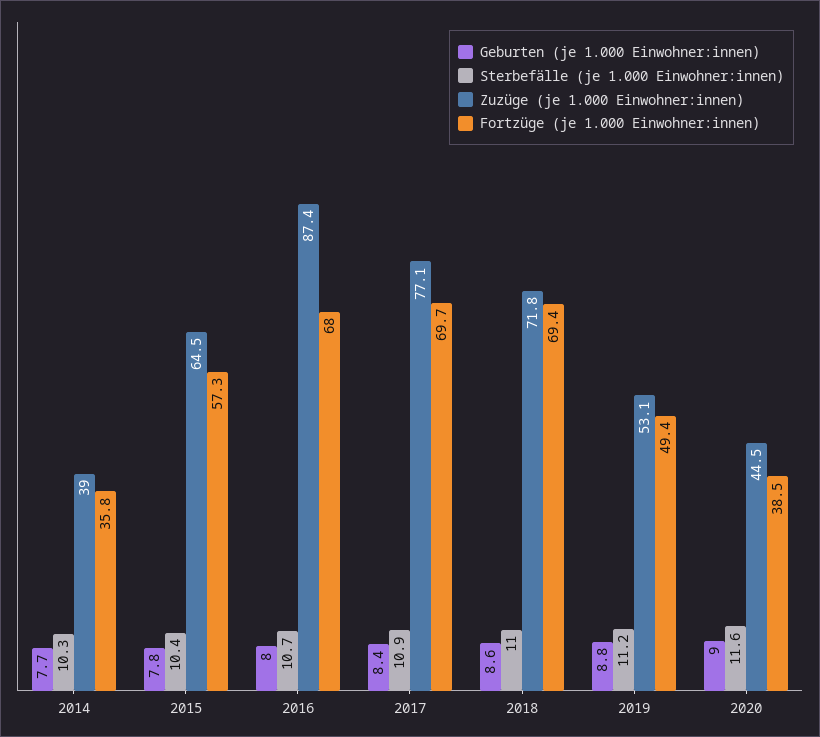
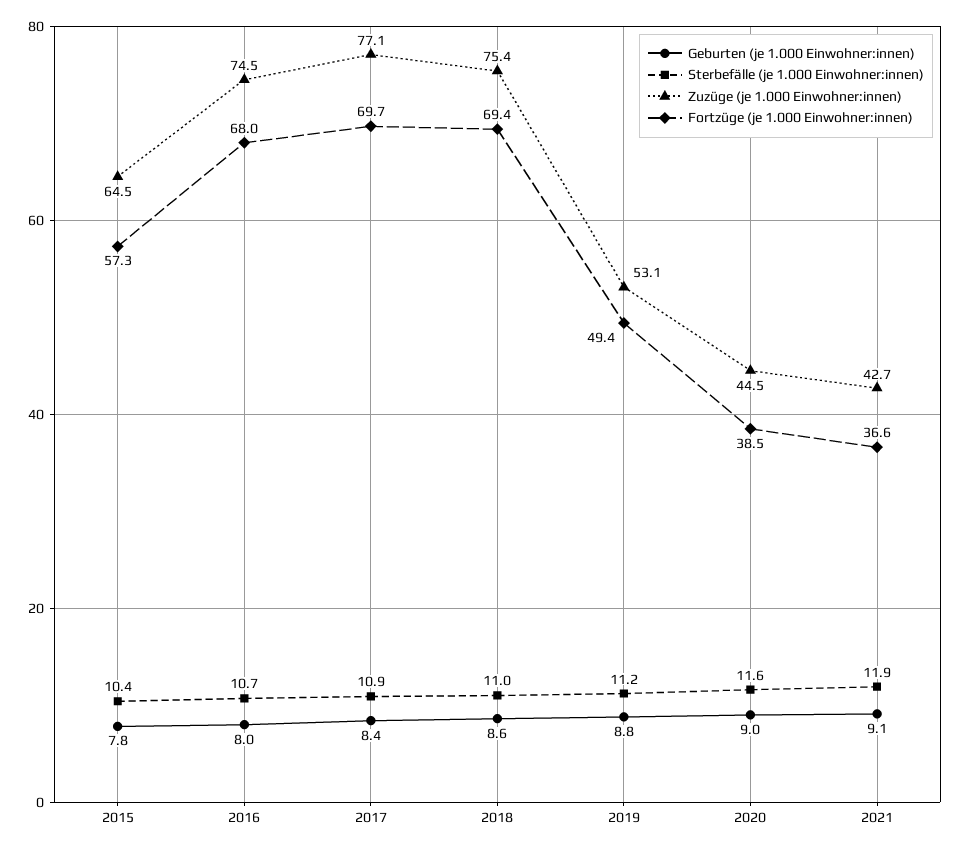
Geburten (je 1.000 Einwohner:innen), 2014: 7.7 -> none
Sterbefälle (je 1.000 Einwohner:innen), 2014: 10.3 -> none
Zuzüge (je 1.000 Einwohner:innen), 2014: 39 -> none
Fortzüge (je 1.000 Einwohner:innen), 2014: 35.8 -> none
Zuzüge (je 1.000 Einwohner:innen), 2016: 87.4 -> 74.5
Zuzüge (je 1.000 Einwohner:innen), 2018: 71.8 -> 75.4
Geburten (je 1.000 Einwohner:innen), 2021: none -> 9.1
Sterbefälle (je 1.000 Einwohner:innen), 2021: none -> 11.9
Zuzüge (je 1.000 Einwohner:innen), 2021: none -> 42.7
Fortzüge (je 1.000 Einwohner:innen), 2021: none -> 36.6

